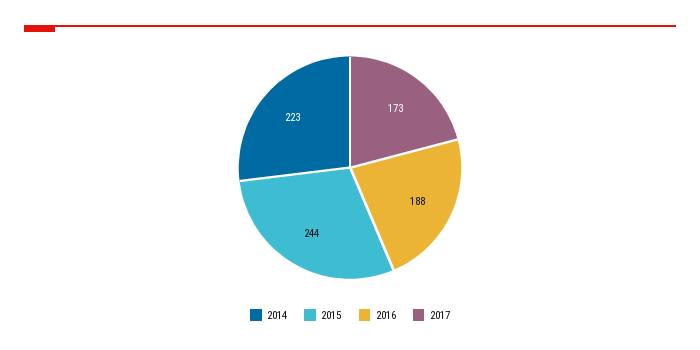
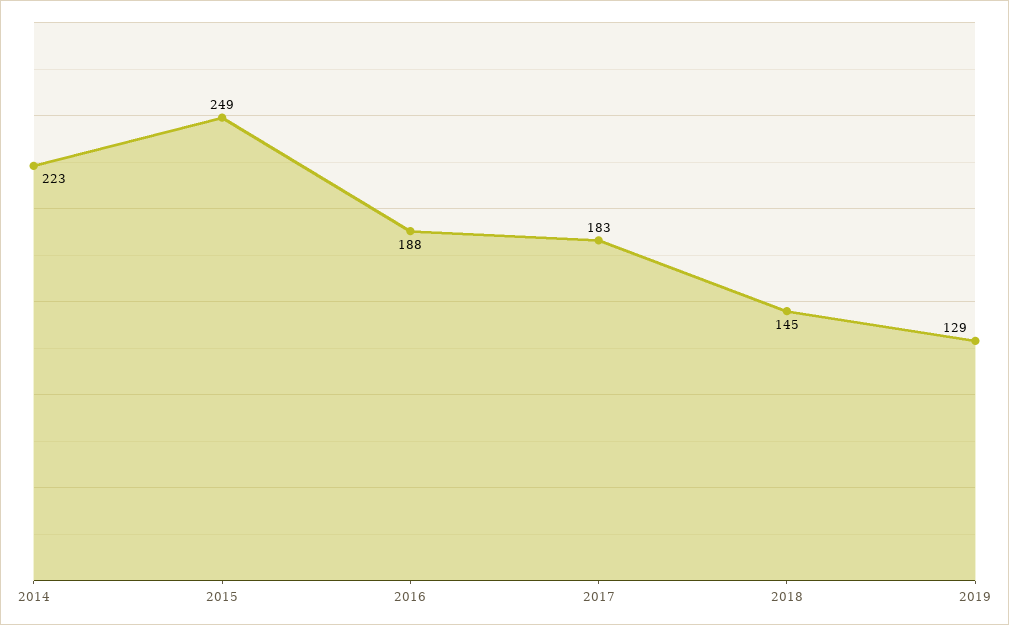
2015: 244 -> 249
2017: 173 -> 183
2018: none -> 145
2019: none -> 129

